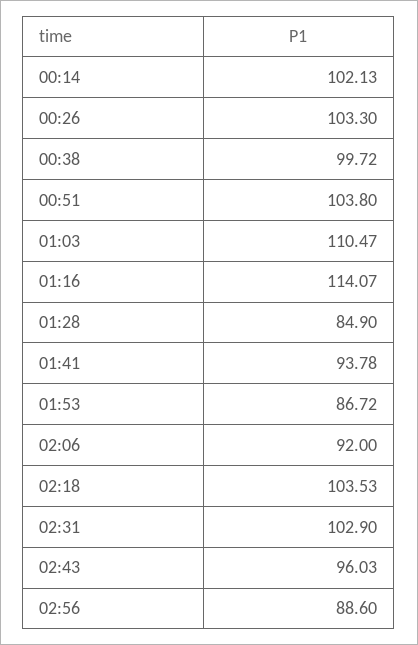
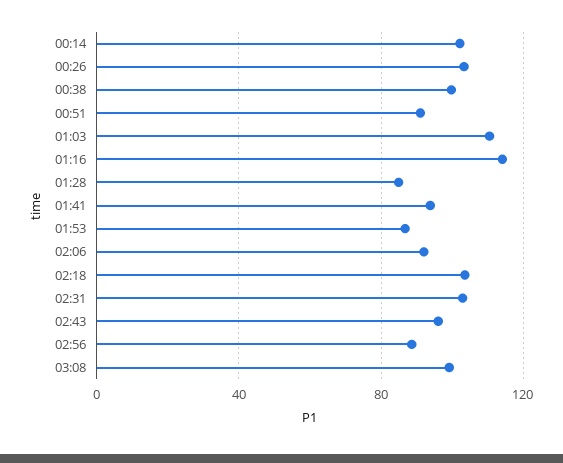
00:51: 103.8 -> 90
03:08: none -> 100

